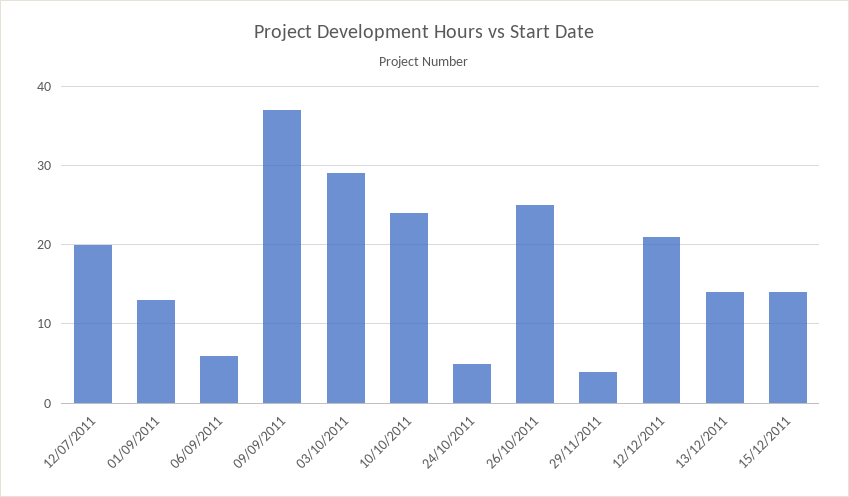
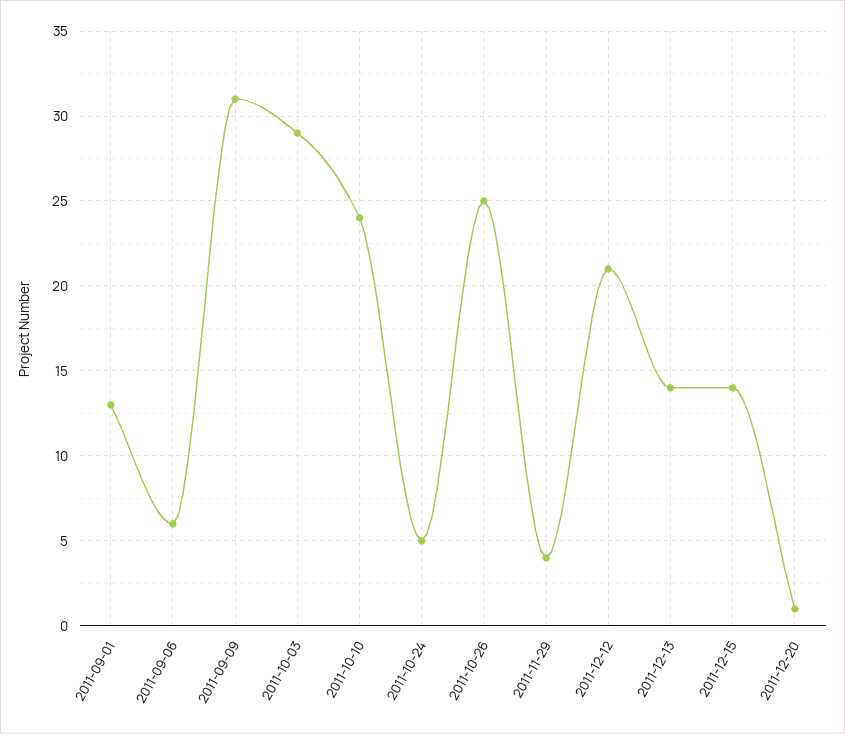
12/07/2011: 20 -> none
09/09/2011: 37 -> 31
2011-12-20: none -> 1

